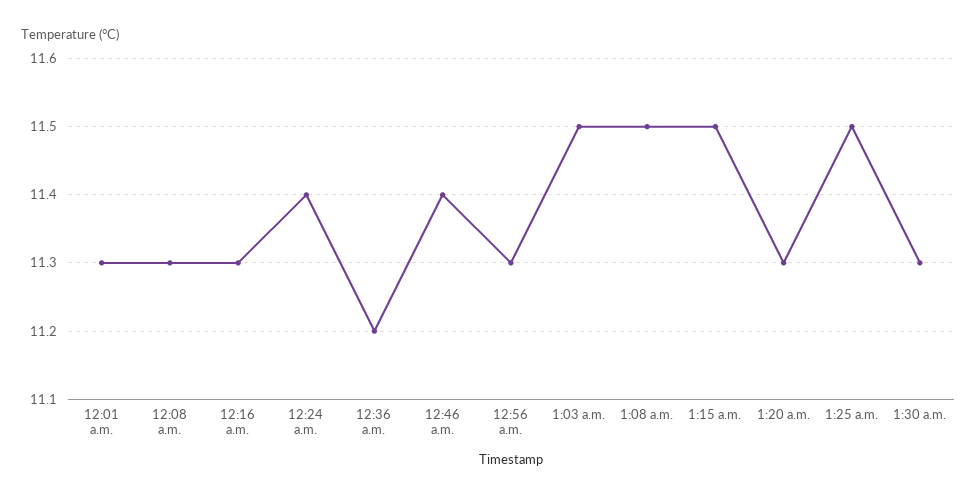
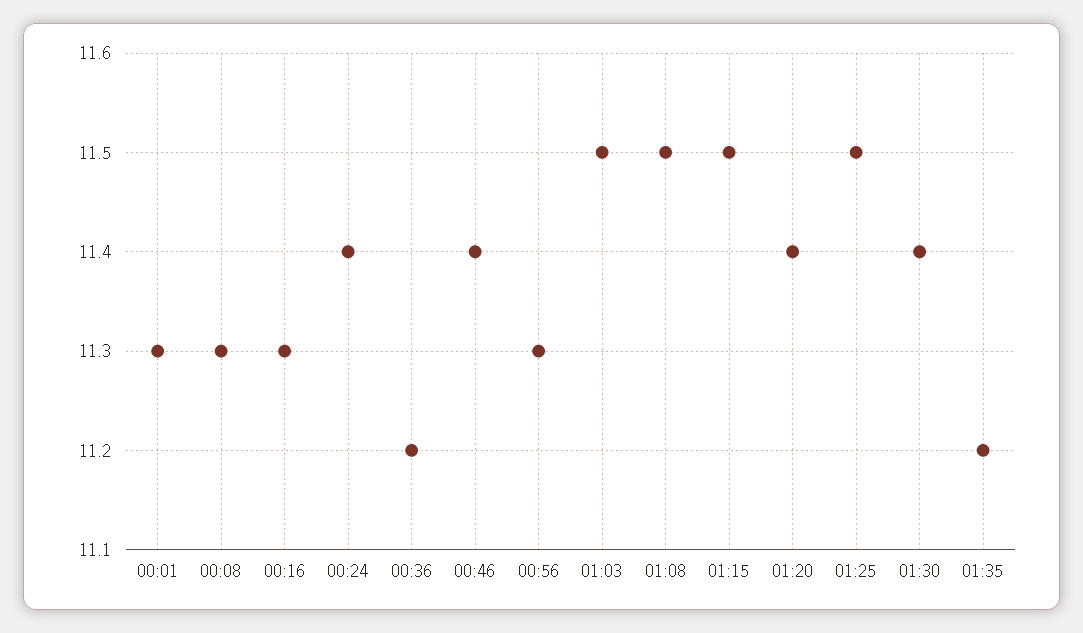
1:20 a.m.: 11.3 -> 11.4
1:30 a.m.: 11.3 -> 11.4
01:35: none -> 11.2

